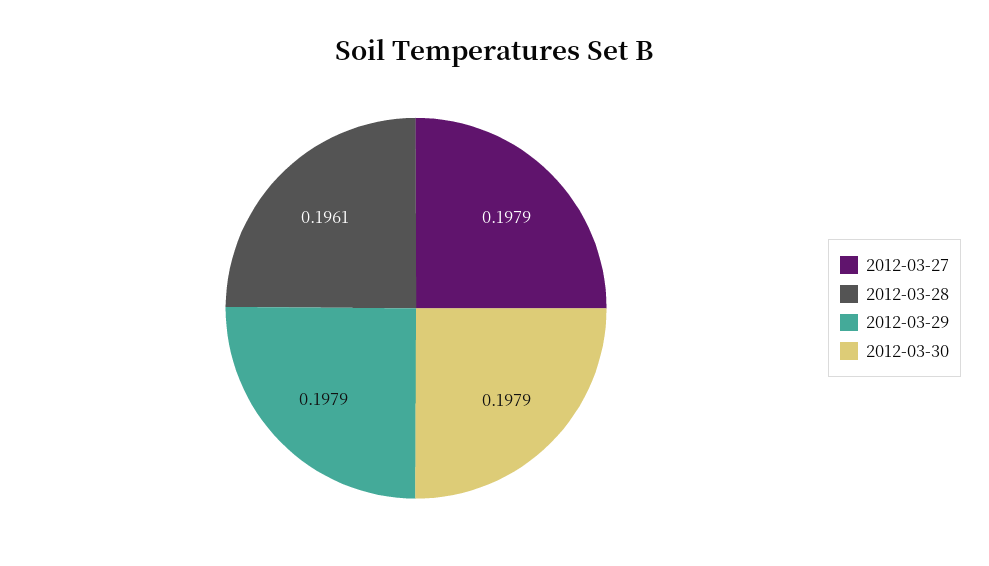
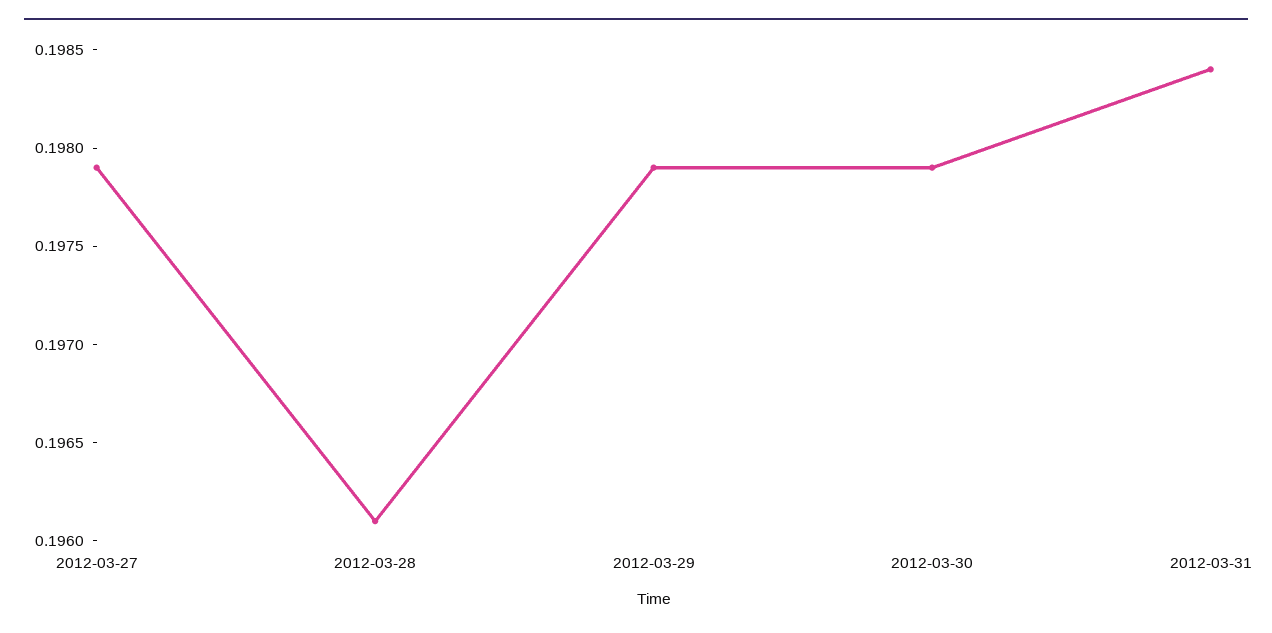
2012-03-31: none -> 0.1984

